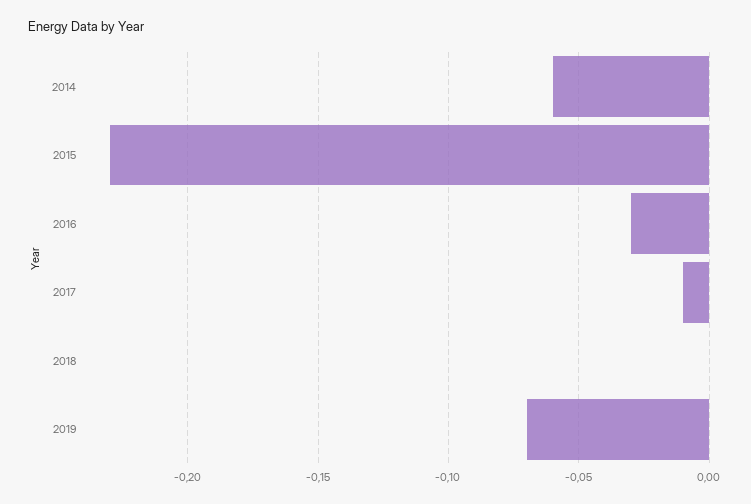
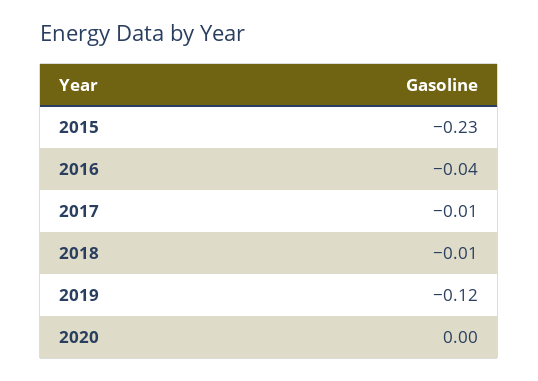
2014: -0.06 -> none
2016: -0.03 -> -0.04
2018: 0 -> -0.01
2019: -0.07 -> -0.12
2020: none -> 0

